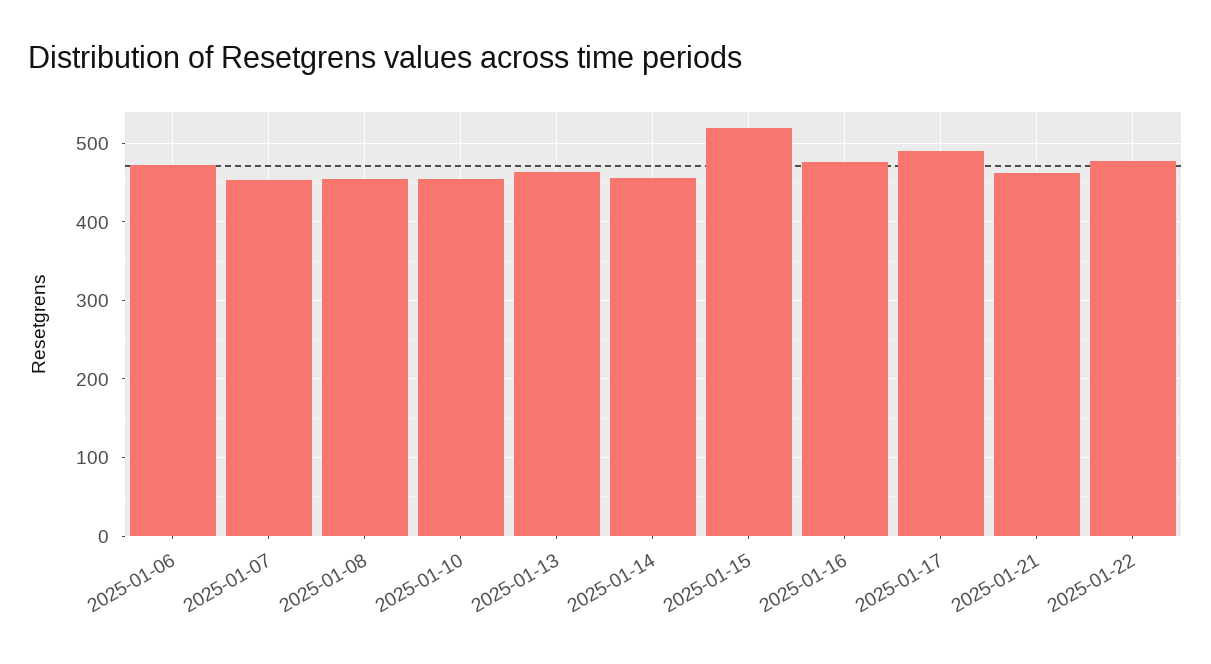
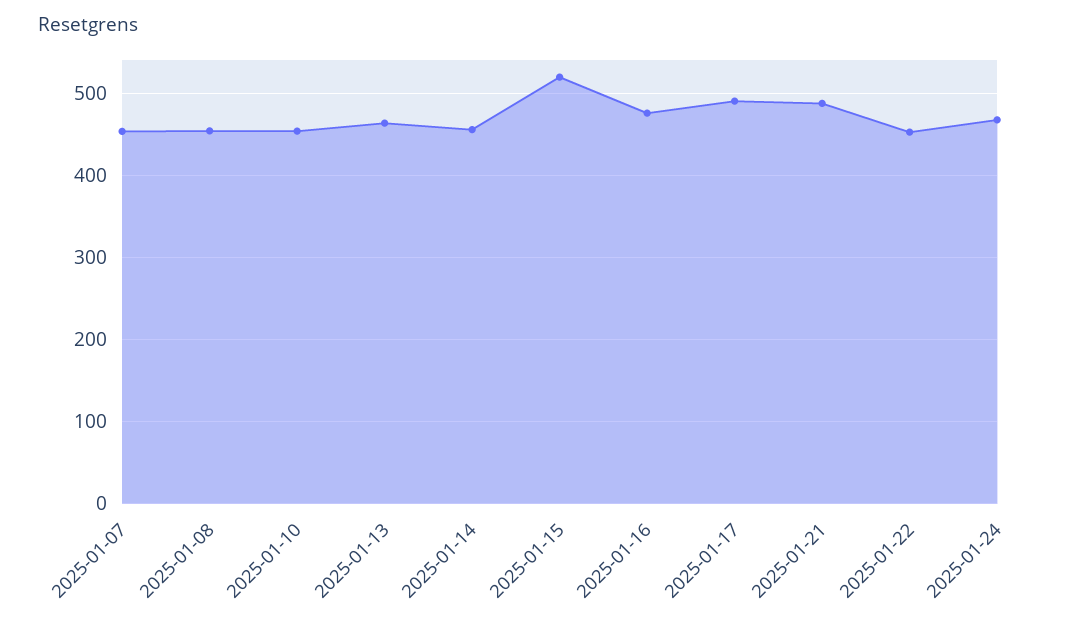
2025-01-06: 470 -> none
2025-01-21: 460 -> 490
2025-01-22: 480 -> 450
2025-01-24: none -> 470

